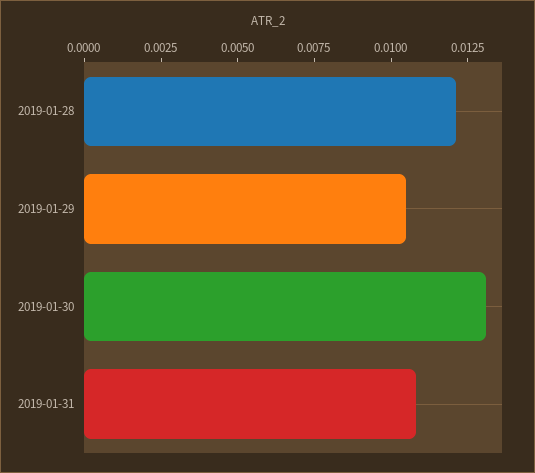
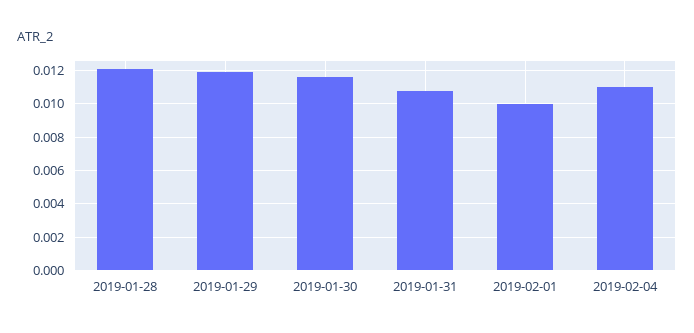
2019-01-29: 0.0105 -> 0.012
2019-01-30: 0.013 -> 0.0115
2019-02-01: none -> 0.01
2019-02-04: none -> 0.011

